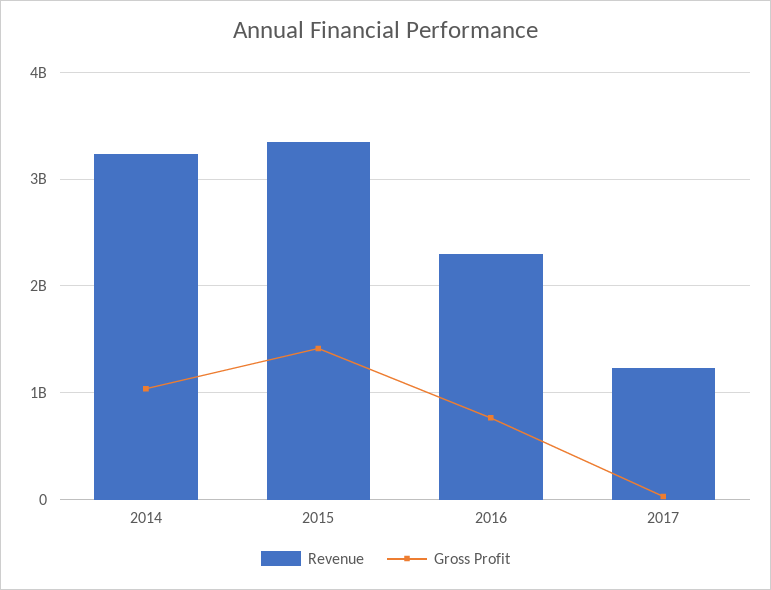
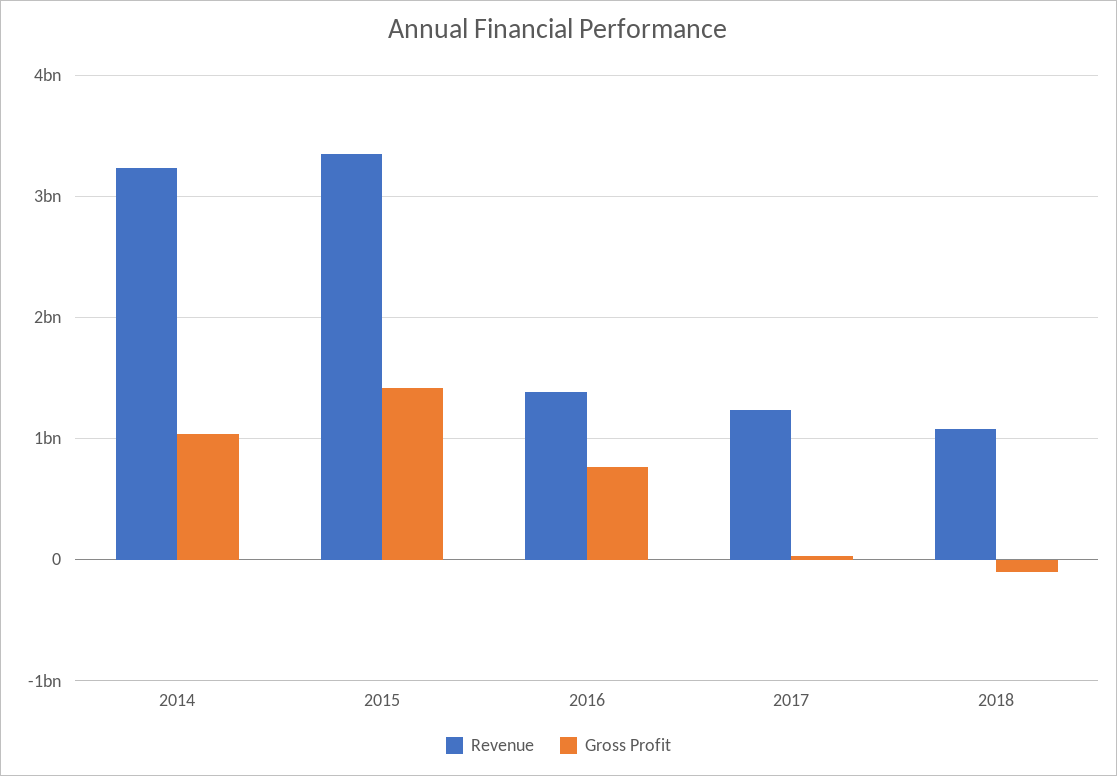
Revenue, 2016: 2300000000 -> 1400000000
Revenue, 2018: none -> 1100000000
Gross Profit, 2018: none -> -100000000

